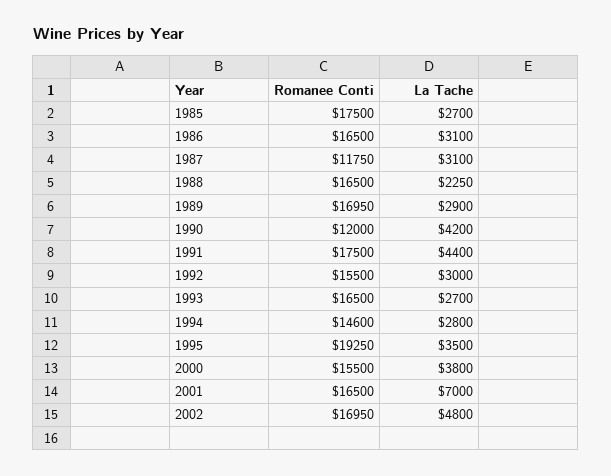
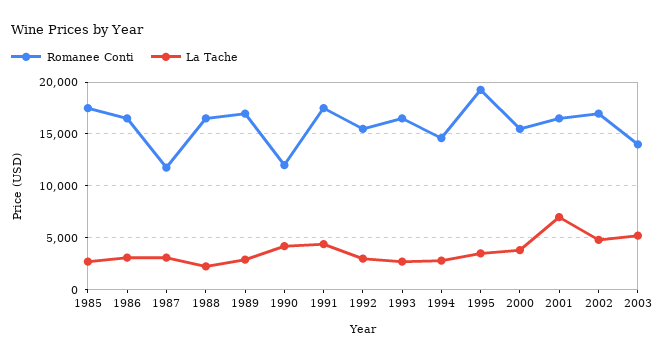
Romanee Conti, 2003: none -> 14000
La Tache, 2003: none -> 5000

